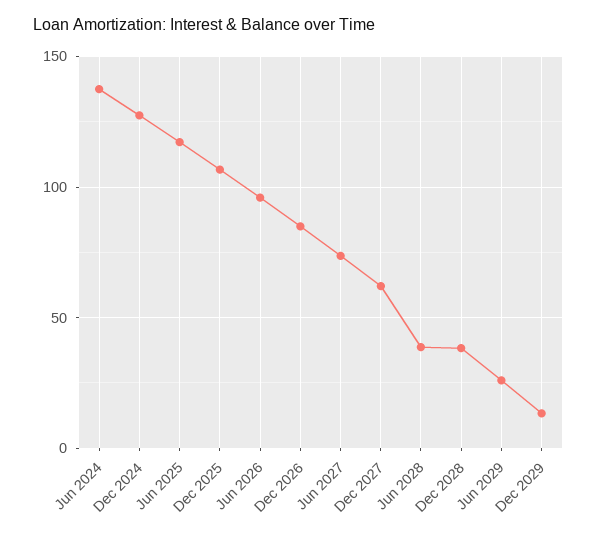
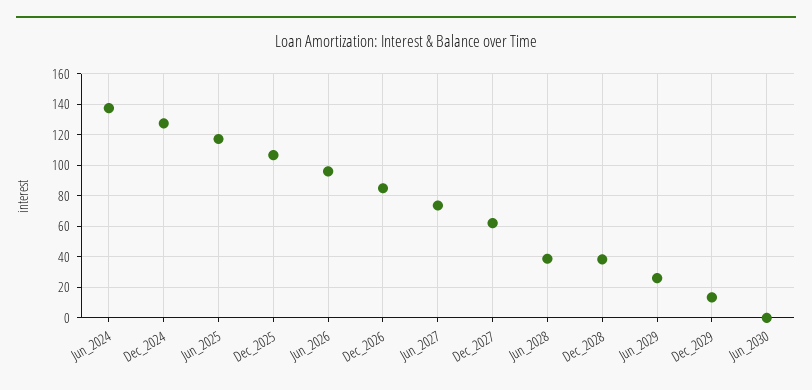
Jun_2030: none -> 0

